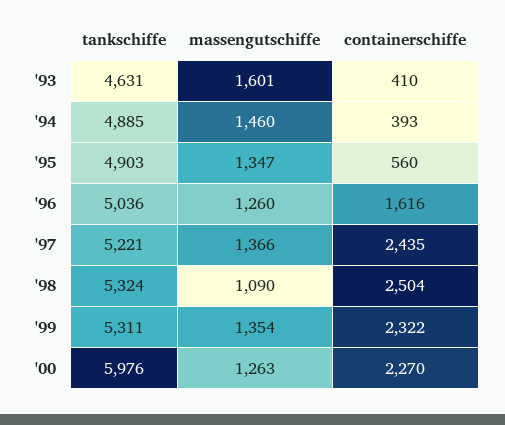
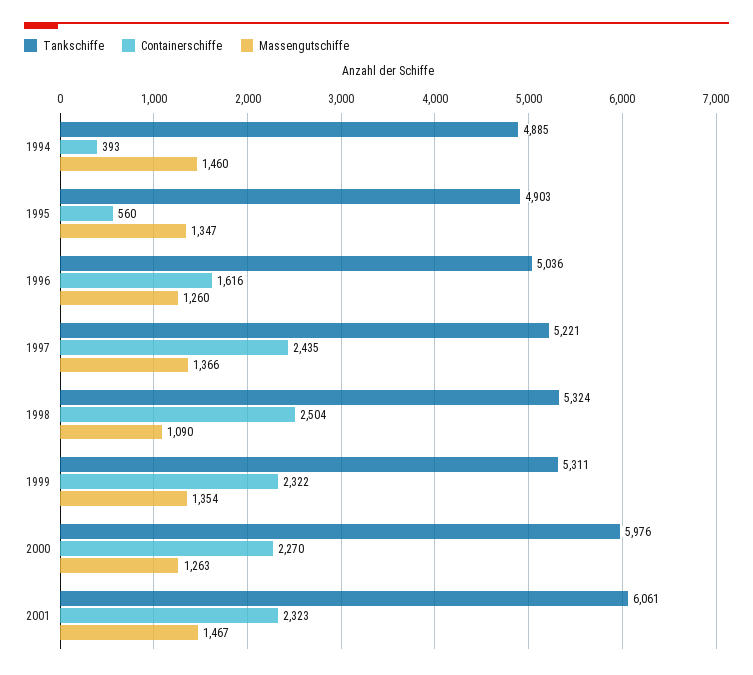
tankschiffe, '93: 4631 -> none
massengutschiffe, '93: 1601 -> none
containerschiffe, '93: 410 -> none
tankschiffe, 2001: none -> 6061
containerschiffe, 2001: none -> 2323
massengutschiffe, 2001: none -> 1467

